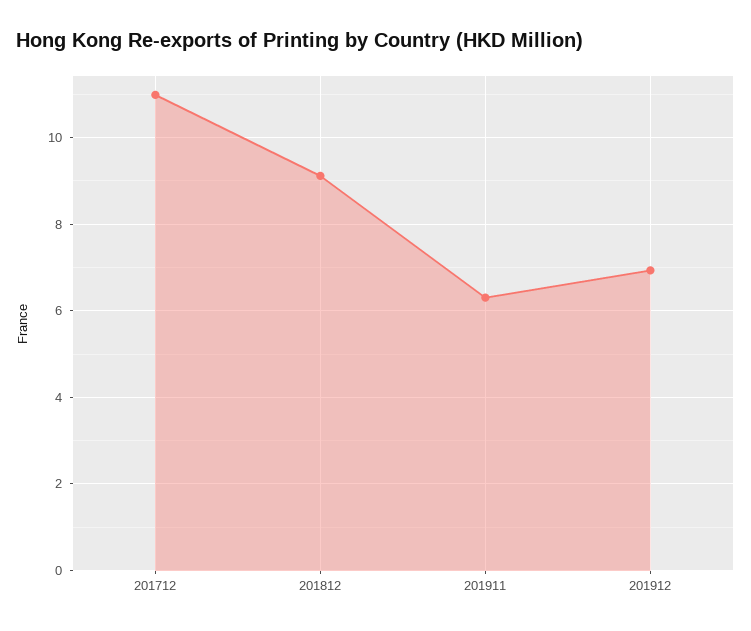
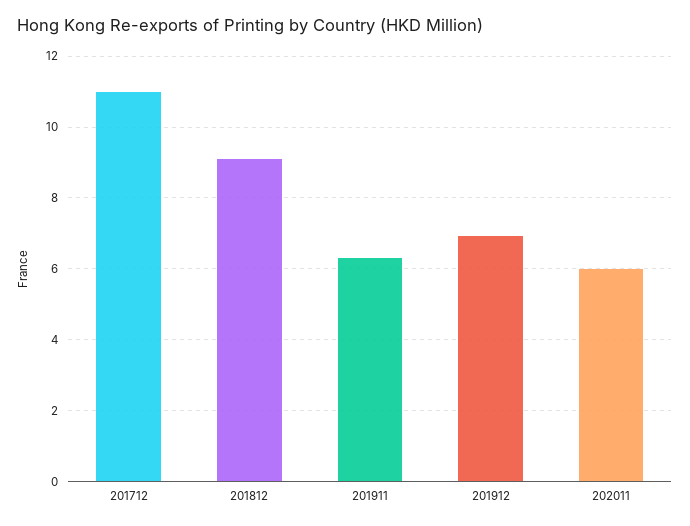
202011: none -> 6

